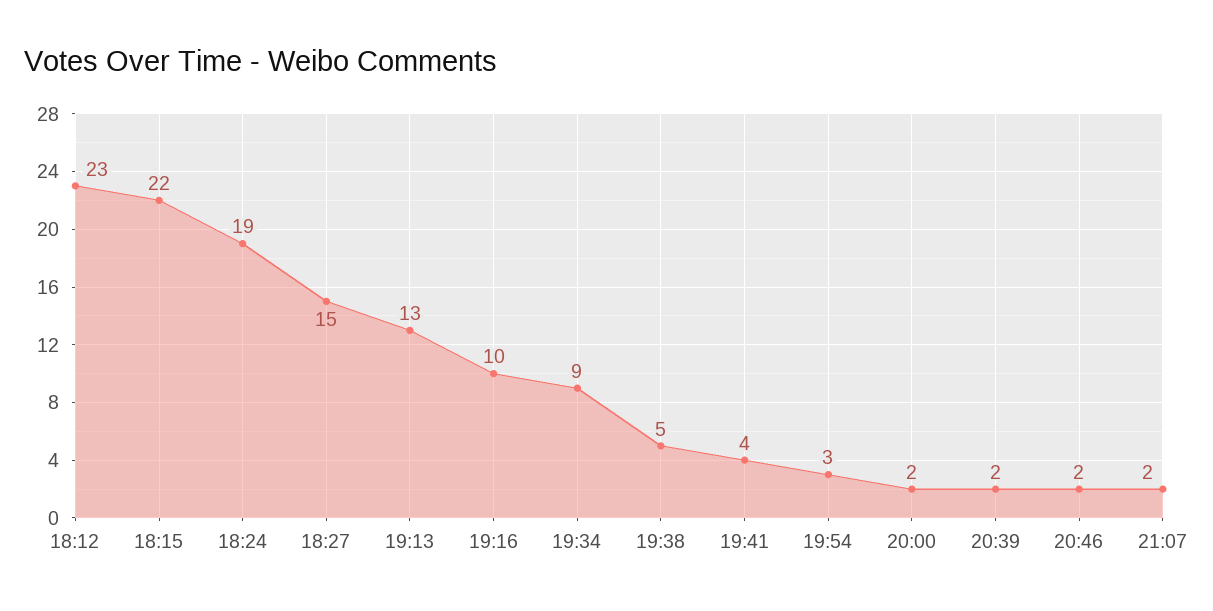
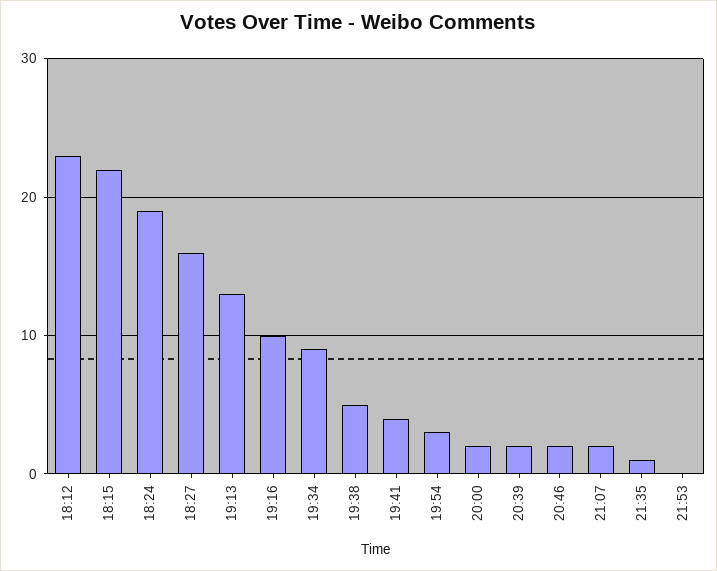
18:27: 15 -> 16
21:35: none -> 1
21:53: none -> 0

